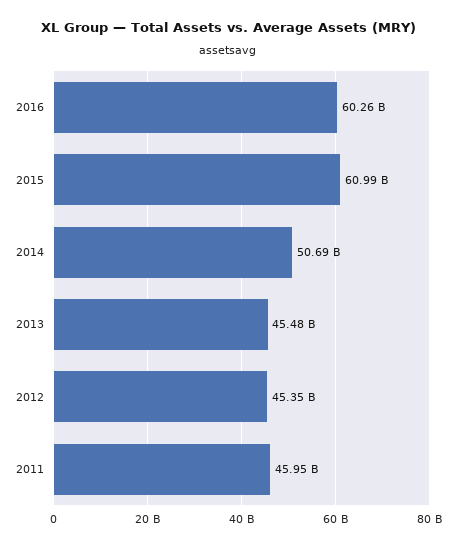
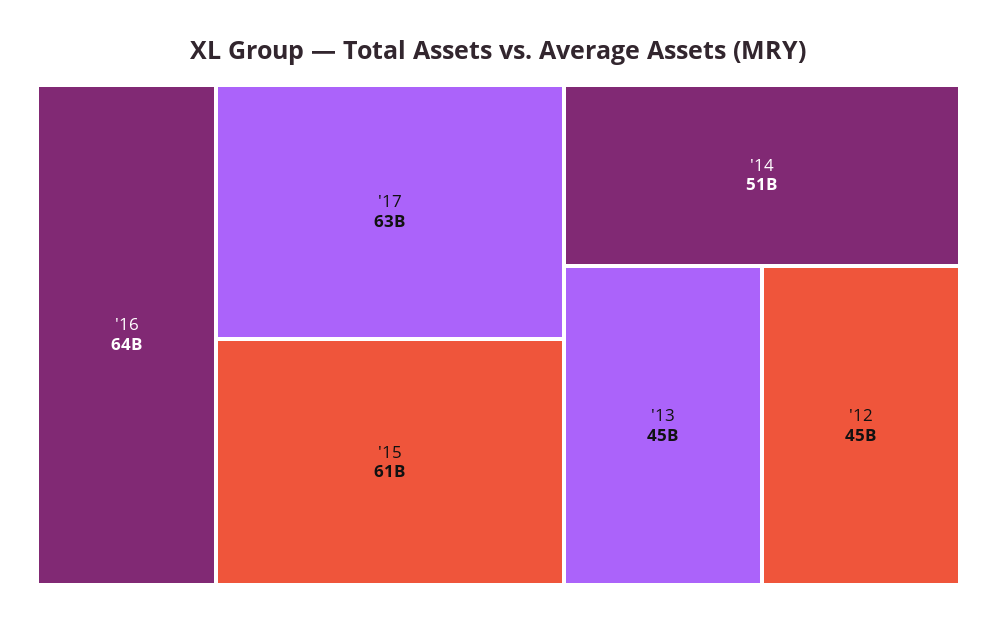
2016: 60260000000 -> 64000000000
2011: 45950000000 -> none
'17: none -> 63000000000

